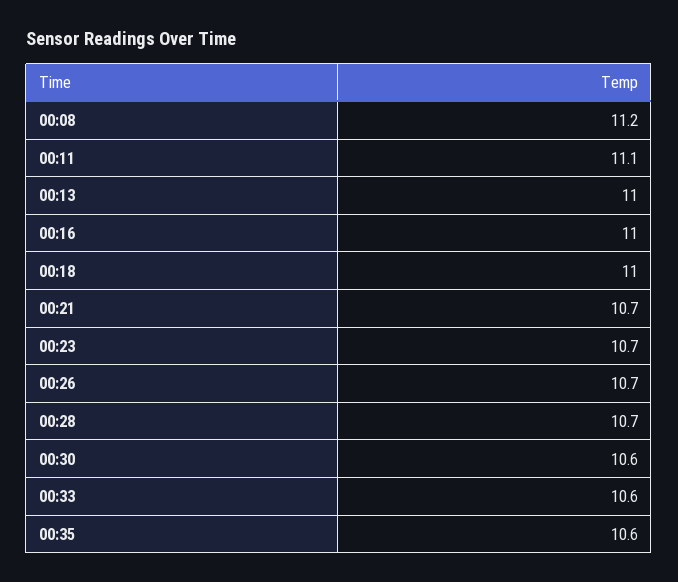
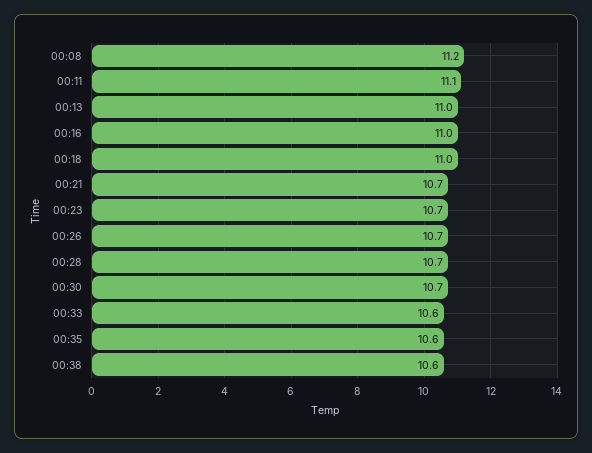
00:30: 10.6 -> 10.7
00:38: none -> 10.6

